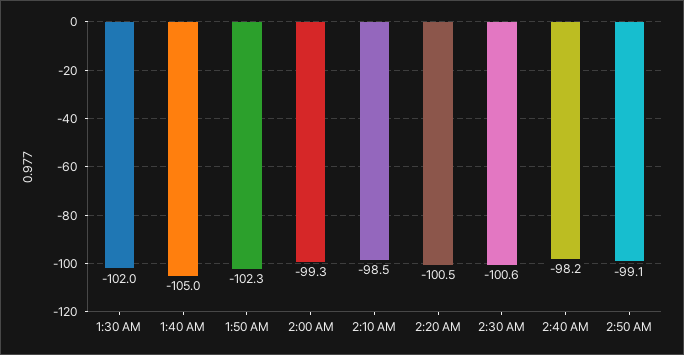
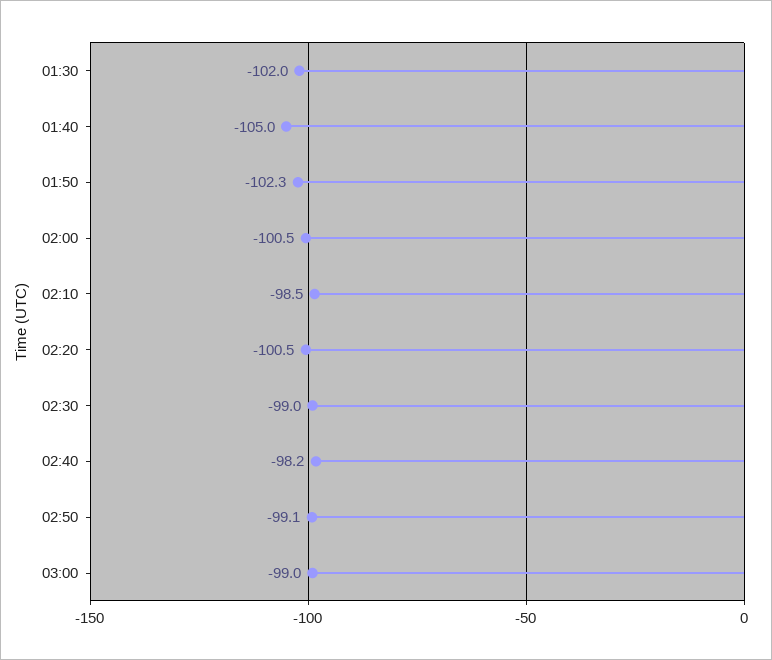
2:00 AM: -99.3 -> -100.5
2:30 AM: -100.6 -> -99
03:00: none -> -99

